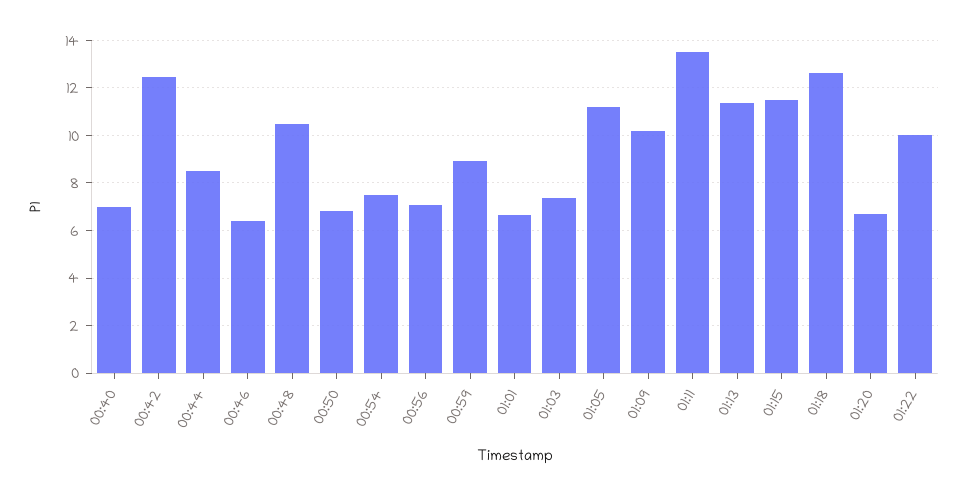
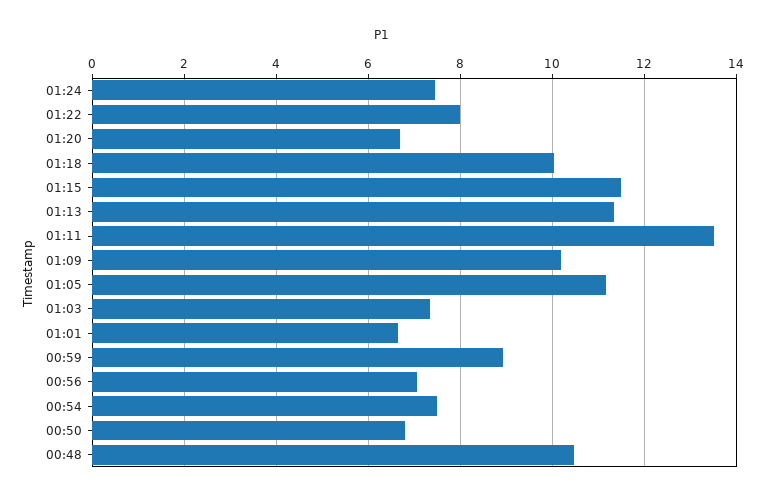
00:40: 7 -> none
00:42: 12.5 -> none
00:44: 8.5 -> none
00:46: 6.5 -> none
01:18: 12.5 -> 10
01:22: 10 -> 8
01:24: none -> 7.4

